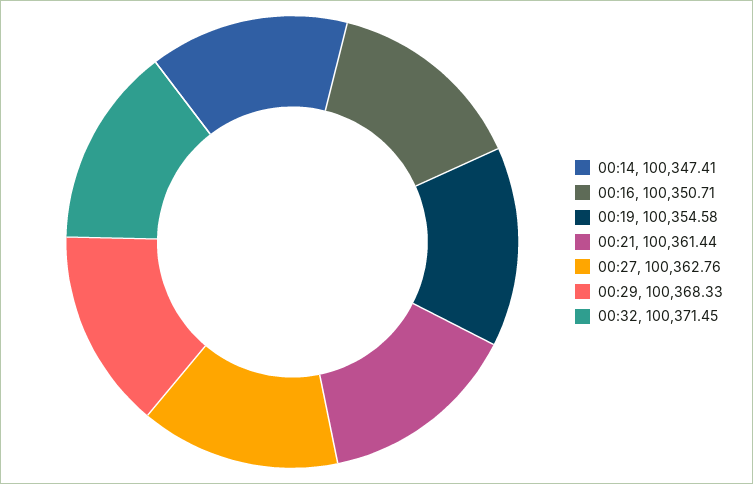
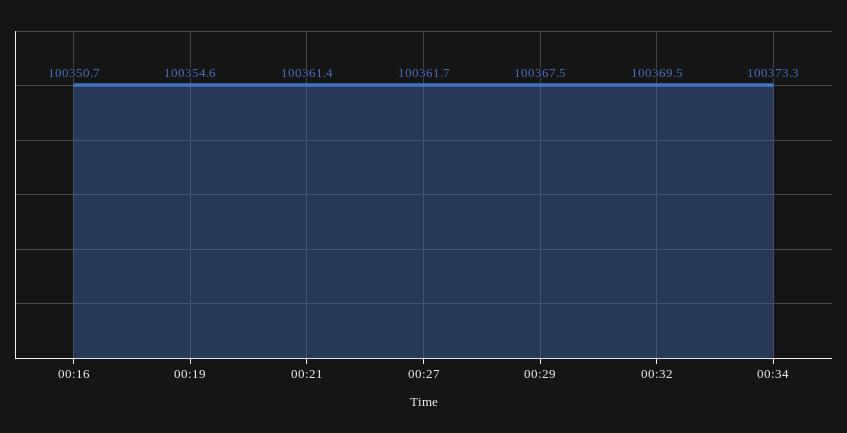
00:14: 100347.41 -> none
00:27: 100362.76 -> 100361.7
00:29: 100368.33 -> 100367.5
00:32: 100371.45 -> 100369.5
00:34: none -> 100373.3

